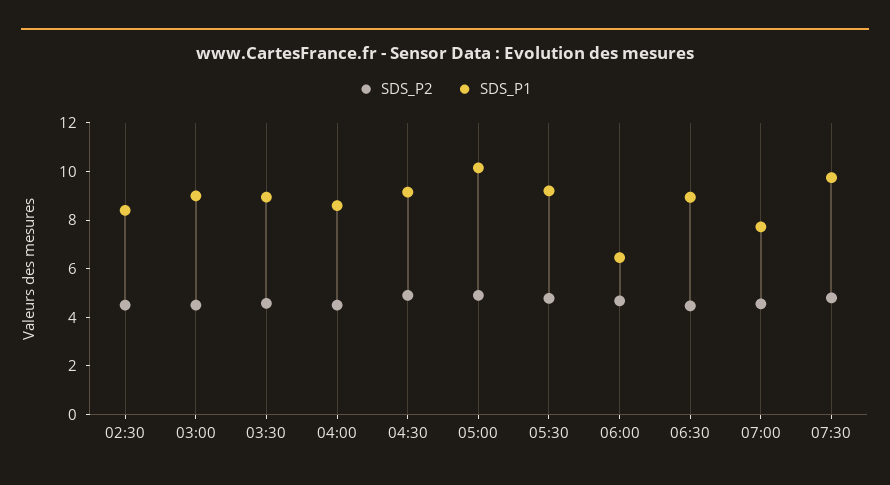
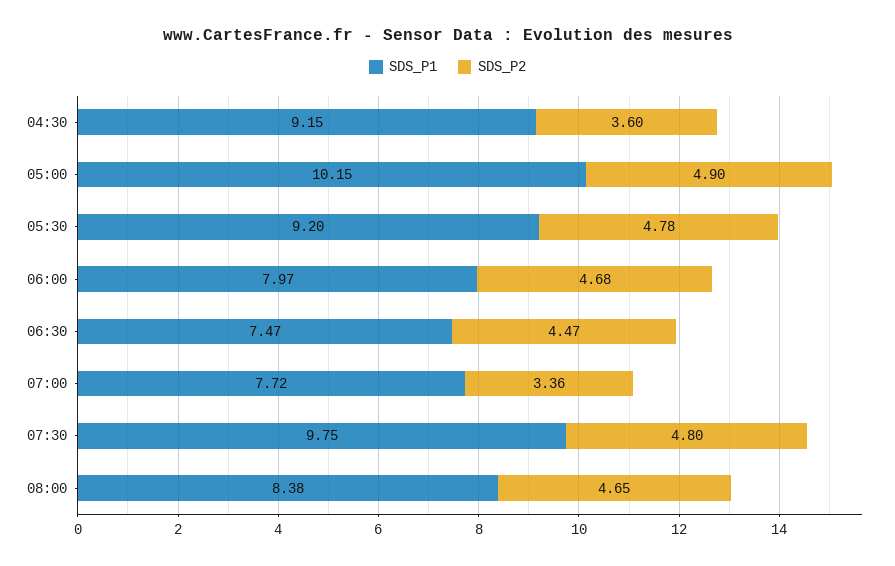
SDS_P2, 02:30: 4.5 -> none
SDS_P1, 02:30: 8.5 -> none
SDS_P2, 03:00: 4.5 -> none
SDS_P1, 03:00: 9 -> none
SDS_P2, 03:30: 4.5 -> none
SDS_P1, 03:30: 9 -> none
SDS_P2, 04:00: 4.5 -> none
SDS_P1, 04:00: 8.5 -> none
SDS_P2, 04:30: 5 -> 3.6
SDS_P1, 06:00: 6.5 -> 7.97
SDS_P1, 06:30: 9 -> 7.47
SDS_P2, 07:00: 4.5 -> 3.36
SDS_P1, 08:00: none -> 8.38
SDS_P2, 08:00: none -> 4.65

